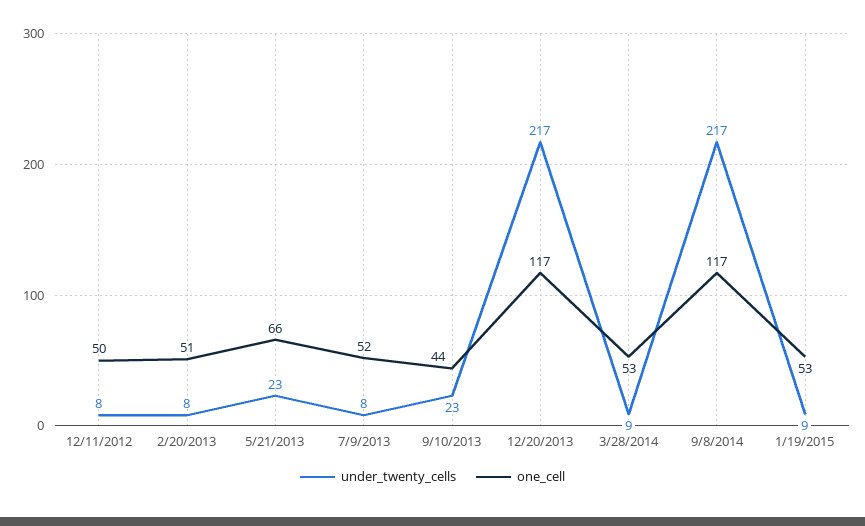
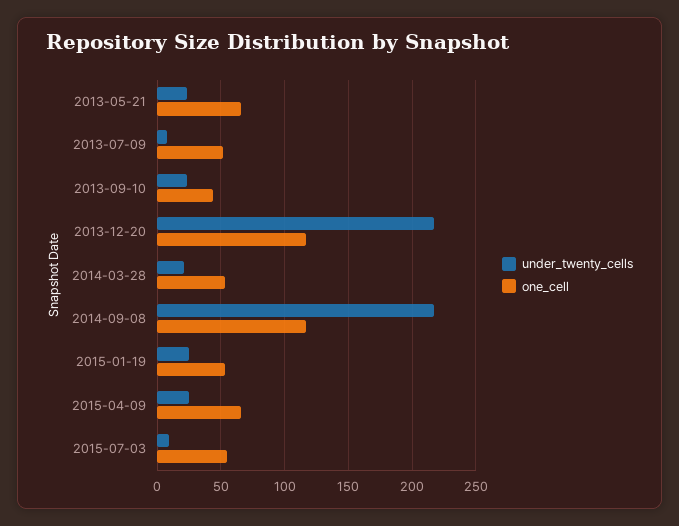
under_twenty_cells, 12/11/2012: 8 -> none
one_cell, 12/11/2012: 50 -> none
under_twenty_cells, 2/20/2013: 8 -> none
one_cell, 2/20/2013: 51 -> none
under_twenty_cells, 3/28/2014: 9 -> 20
under_twenty_cells, 1/19/2015: 9 -> 25
under_twenty_cells, 2015-04-09: none -> 25
one_cell, 2015-04-09: none -> 65
under_twenty_cells, 2015-07-03: none -> 10
one_cell, 2015-07-03: none -> 55

